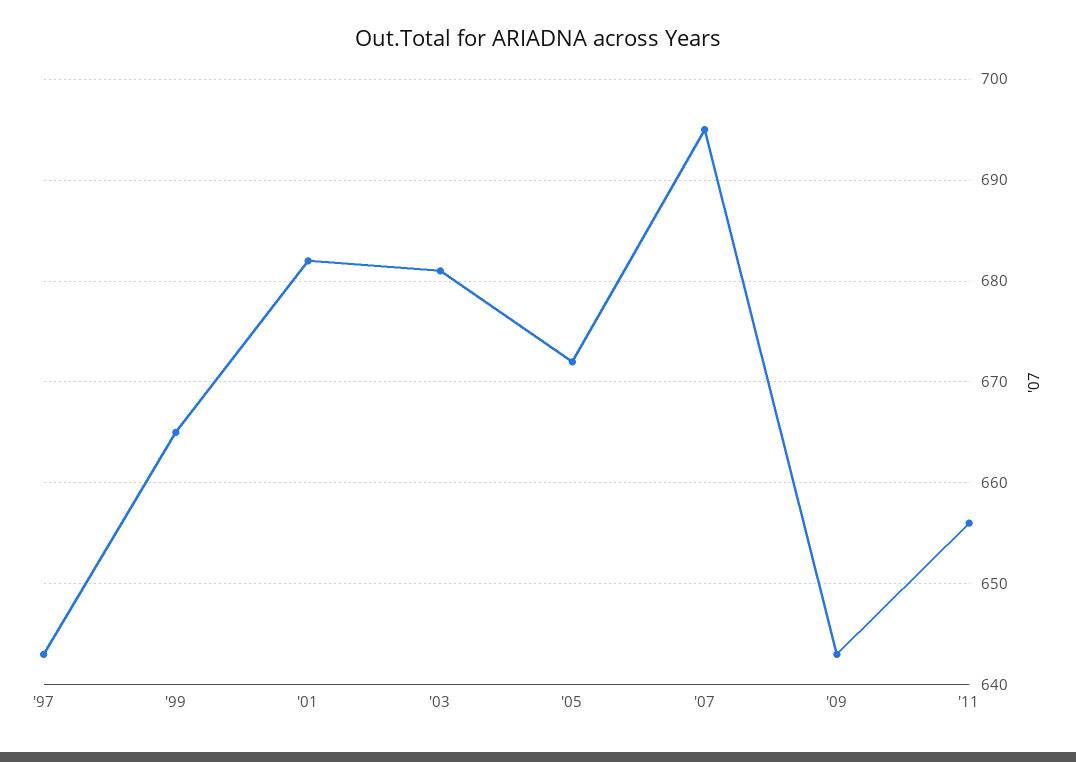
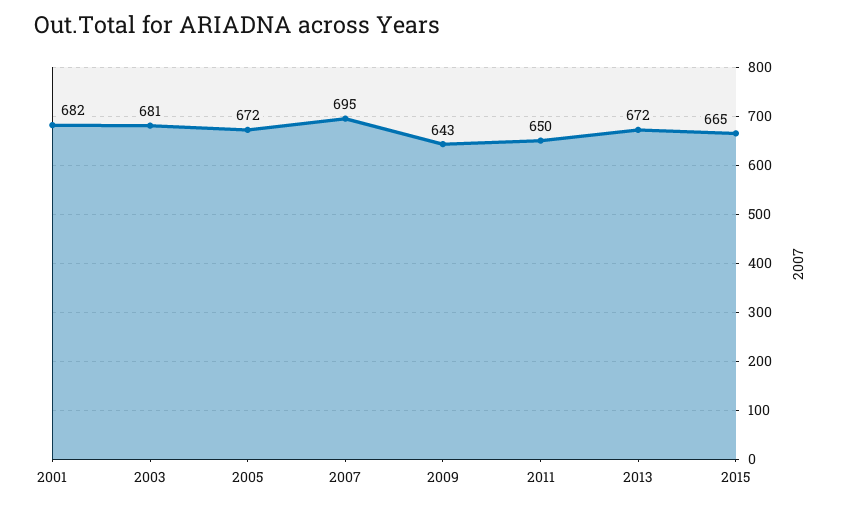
'97: 643 -> none
'99: 665 -> none
'11: 656 -> 650
2013: none -> 672
2015: none -> 665

